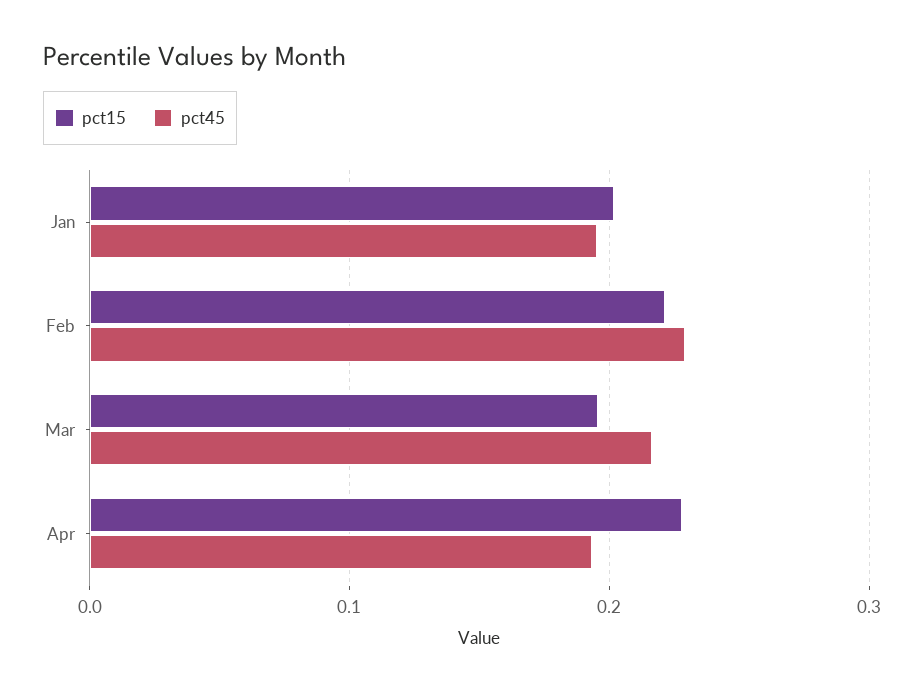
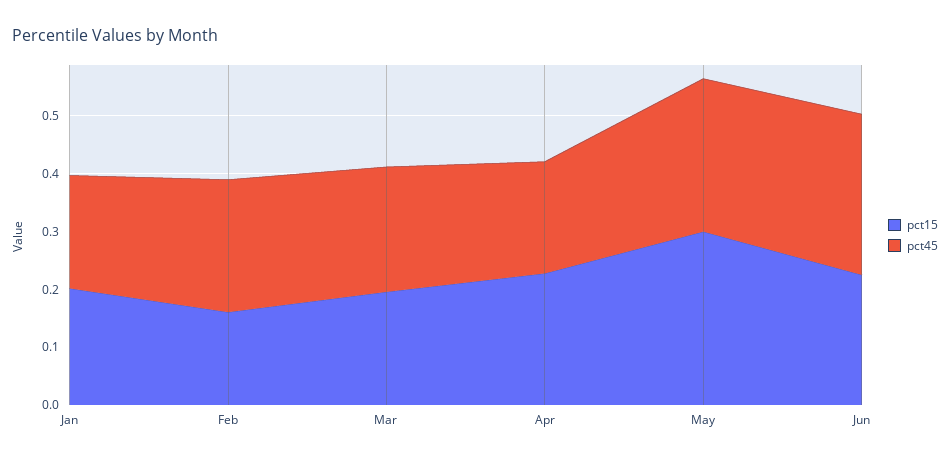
pct15, Feb: 0.22 -> 0.16
pct15, May: none -> 0.3
pct45, May: none -> 0.26
pct15, Jun: none -> 0.22
pct45, Jun: none -> 0.28

